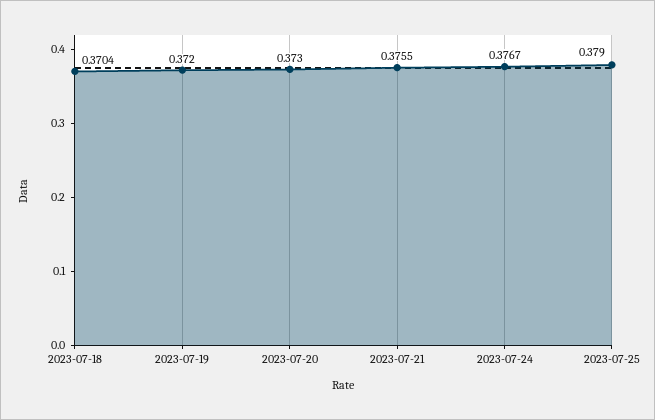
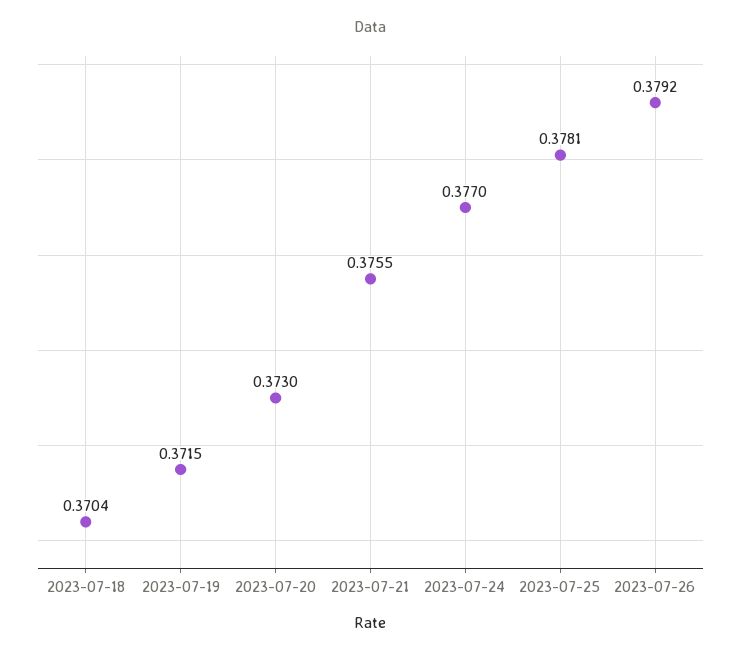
2023-07-19: 0.372 -> 0.3715
2023-07-24: 0.3767 -> 0.377
2023-07-25: 0.379 -> 0.3781
2023-07-26: none -> 0.3792

